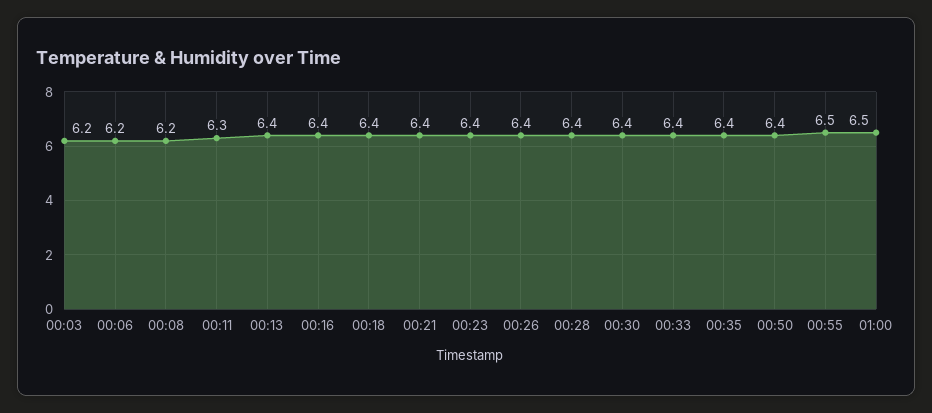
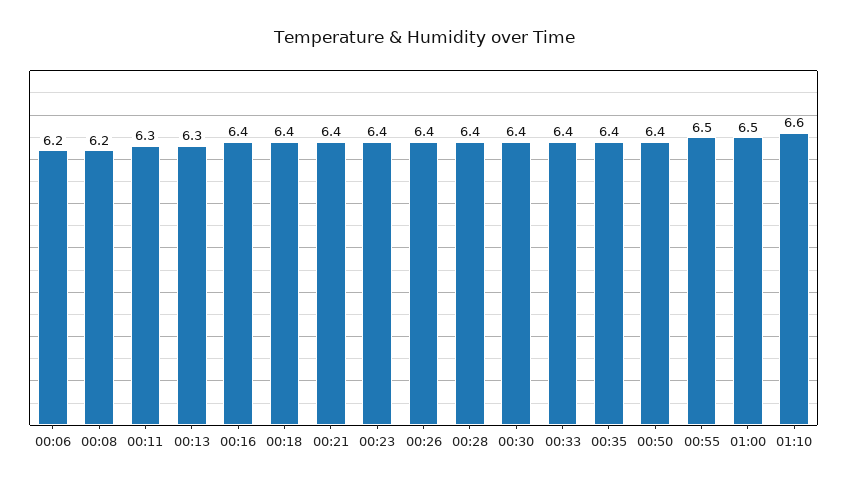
00:03: 6.2 -> none
00:13: 6.4 -> 6.3
01:10: none -> 6.6

